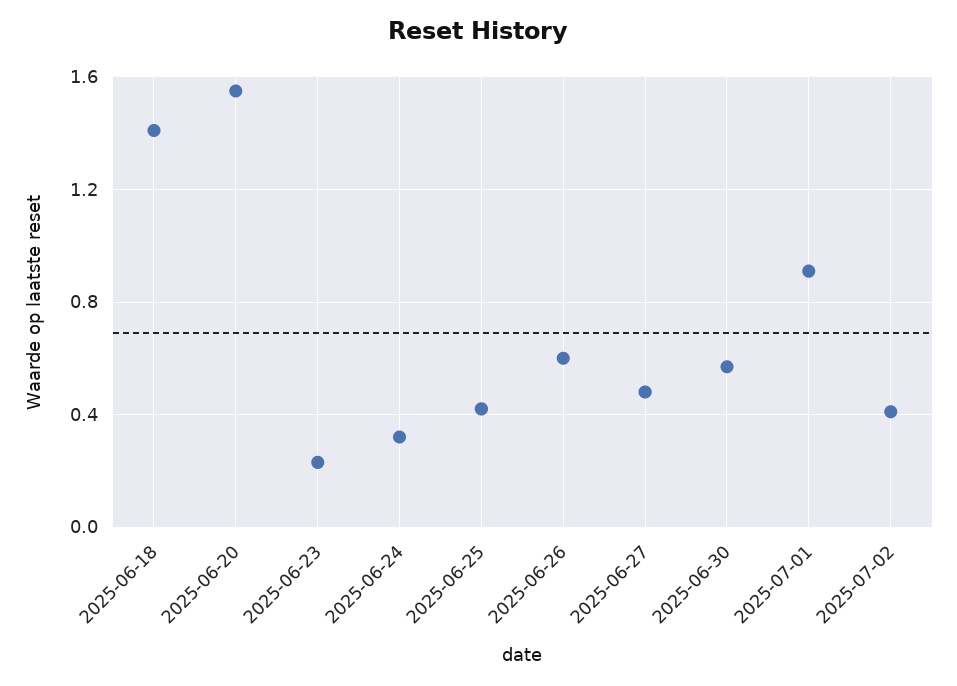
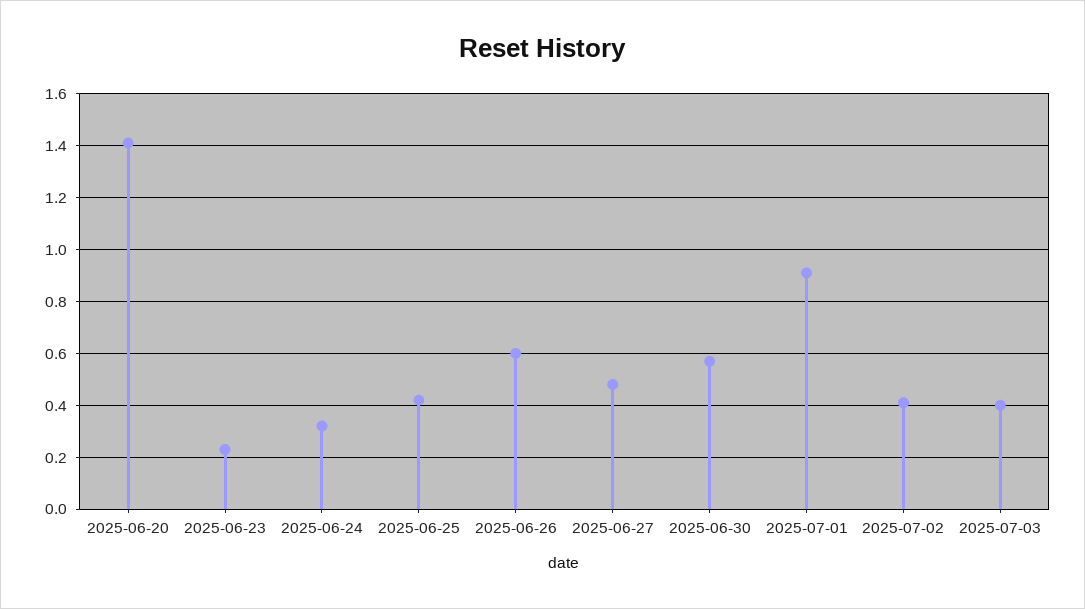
2025-06-18: 1.4 -> none
2025-06-20: 1.55 -> 1.4
2025-07-03: none -> 0.4

